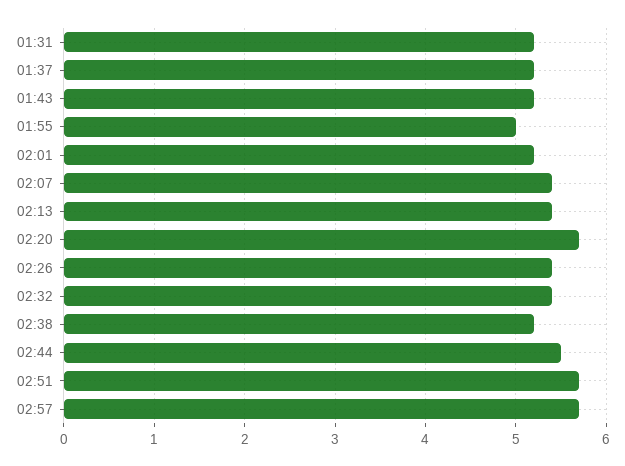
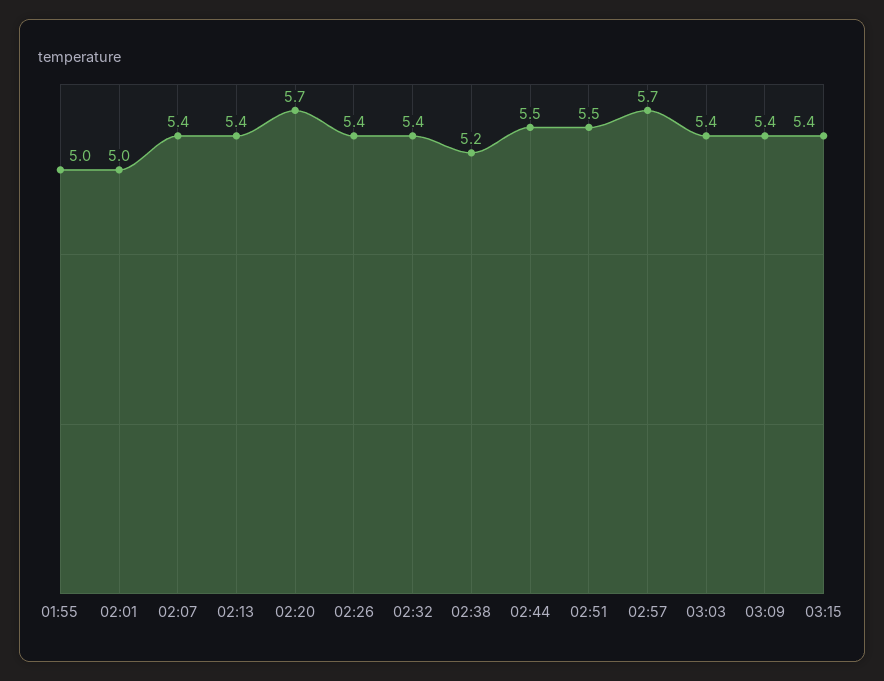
01:31: 5.2 -> none
01:37: 5.2 -> none
01:43: 5.2 -> none
02:01: 5.2 -> 5
02:51: 5.7 -> 5.5
03:03: none -> 5.4
03:09: none -> 5.4
03:15: none -> 5.4

